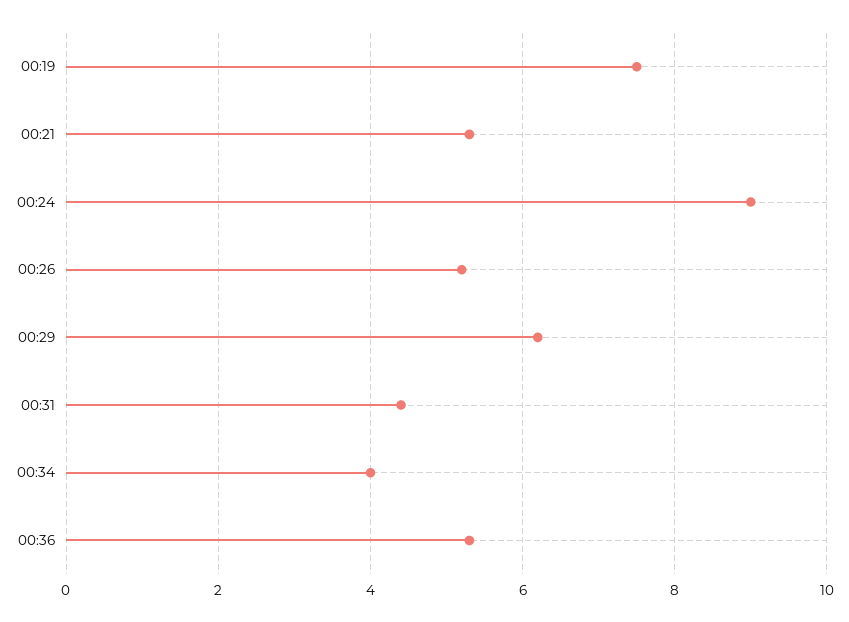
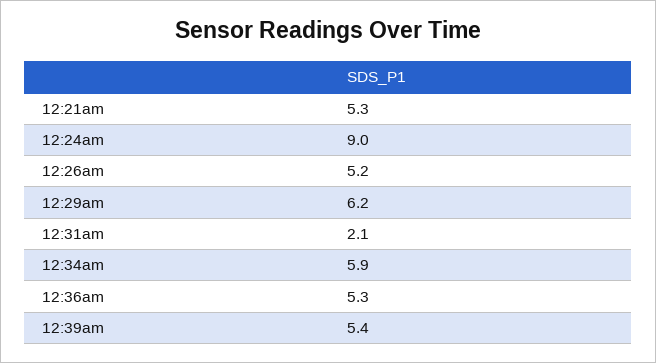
00:19: 7.5 -> none
00:31: 4.5 -> 2.1
00:34: 4 -> 5.9
12:39am: none -> 5.4

